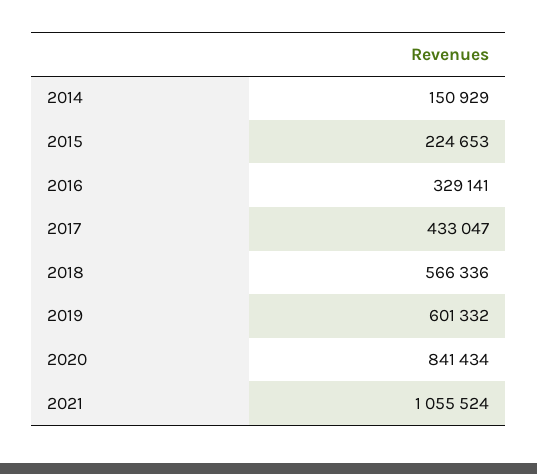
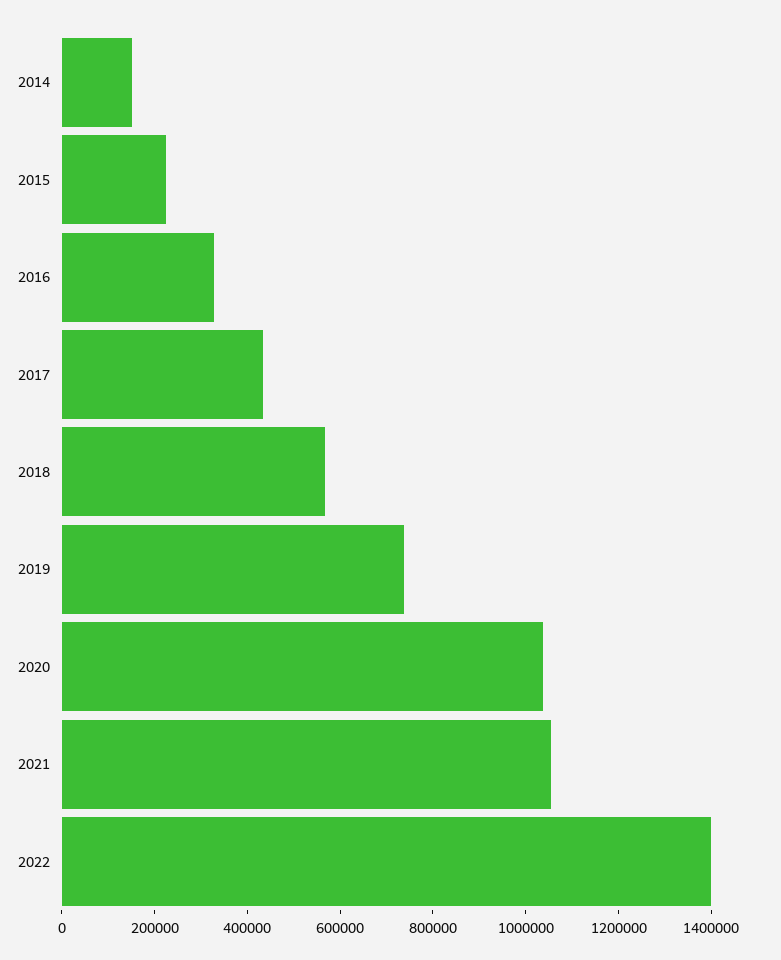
2019: 601332 -> 750000
2020: 841434 -> 1050000
2022: none -> 1400000

